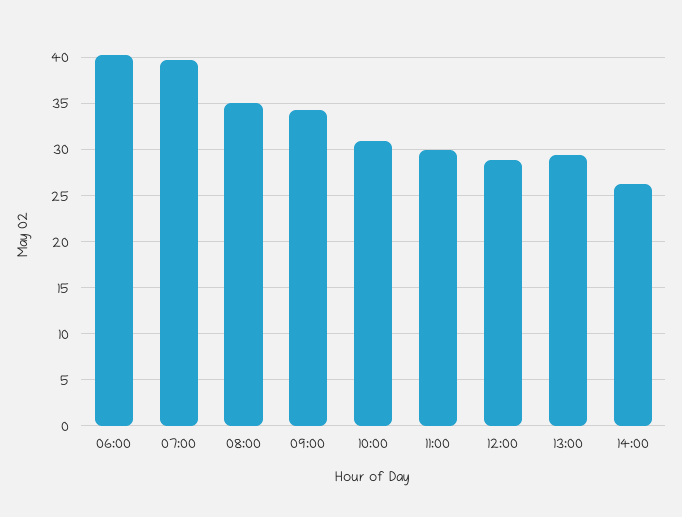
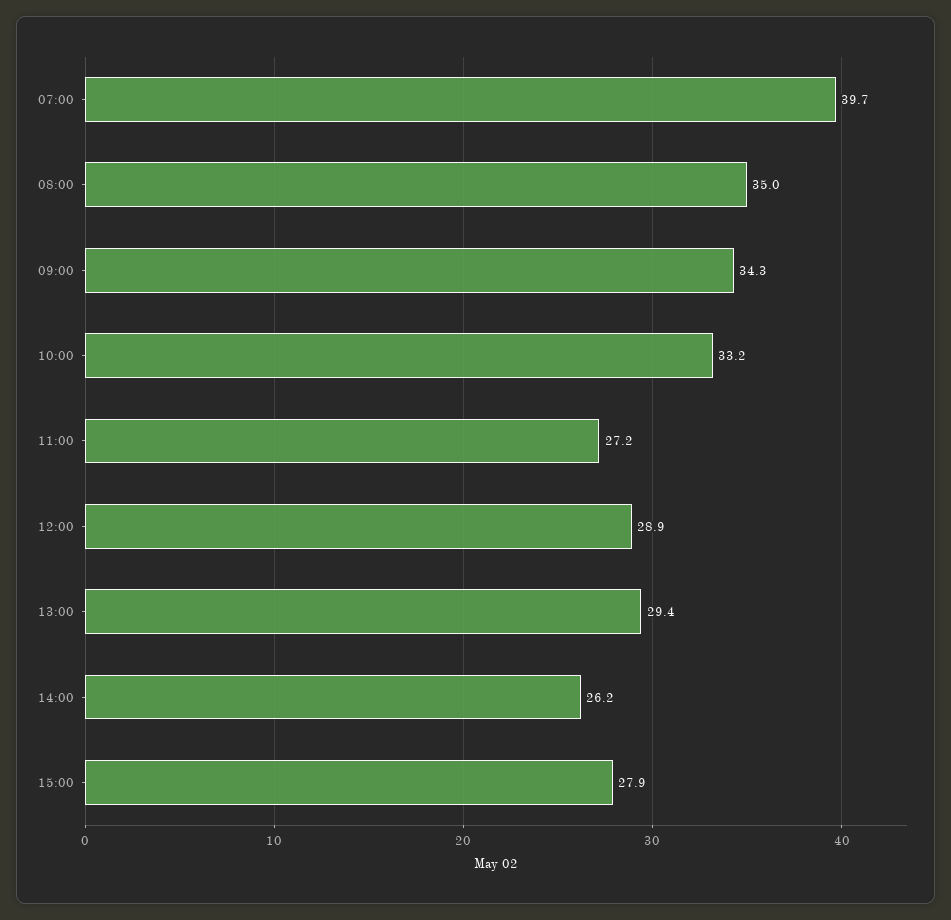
06:00: 40 -> none
10:00: 31 -> 33.2
11:00: 30 -> 27.2
15:00: none -> 27.9

